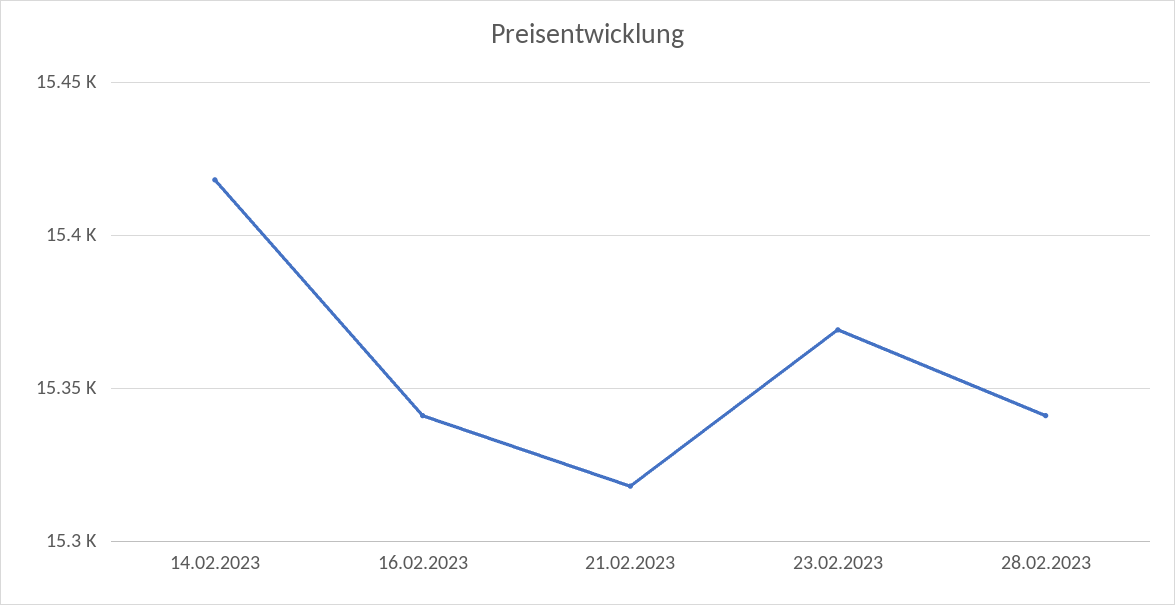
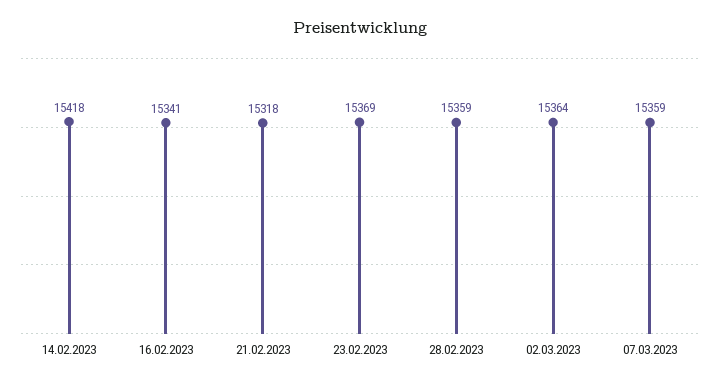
28.02.2023: 15340 -> 15359
02.03.2023: none -> 15364
07.03.2023: none -> 15359

